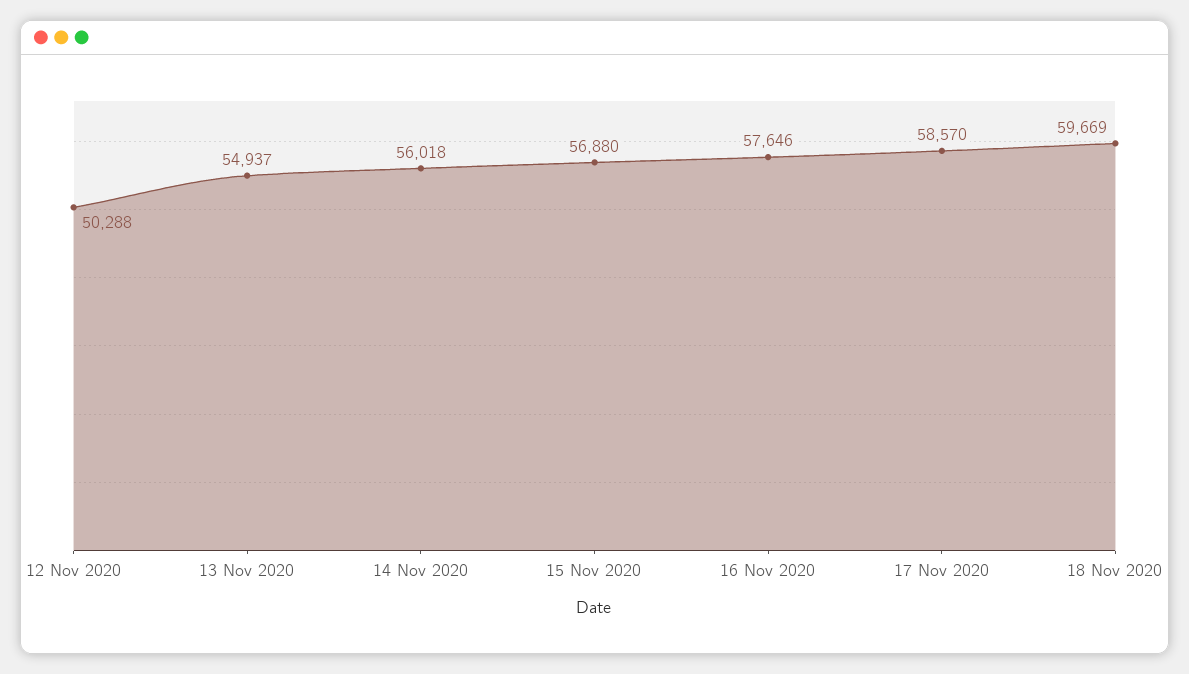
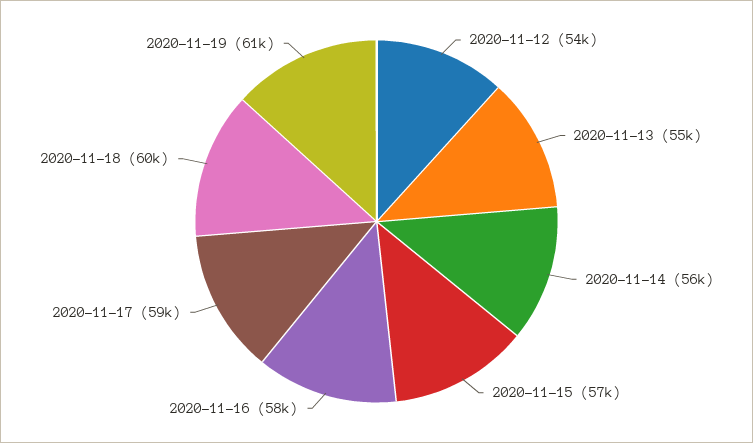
12 Nov 2020: 50288 -> 54000
2020-11-19: none -> 61000

